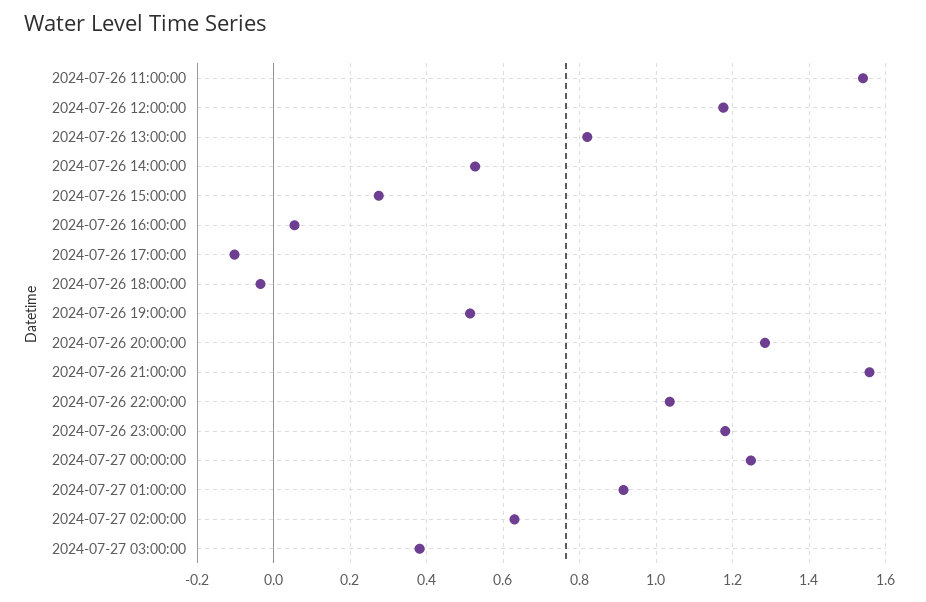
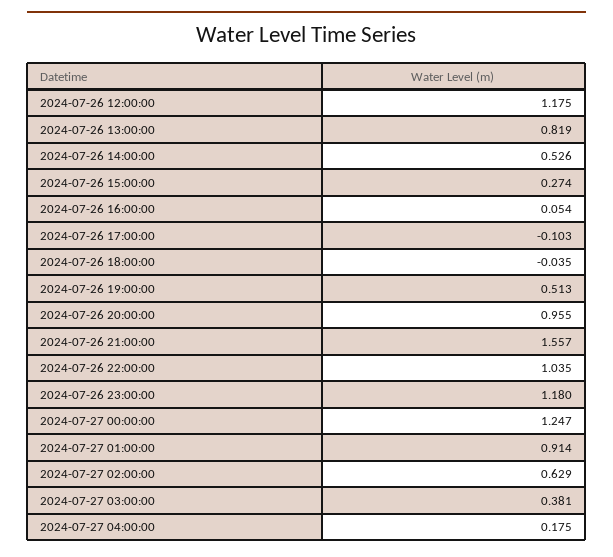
2024-07-26 11:00:00: 1.54 -> none
2024-07-26 20:00:00: 1.28 -> 0.955
2024-07-27 04:00:00: none -> 0.175

